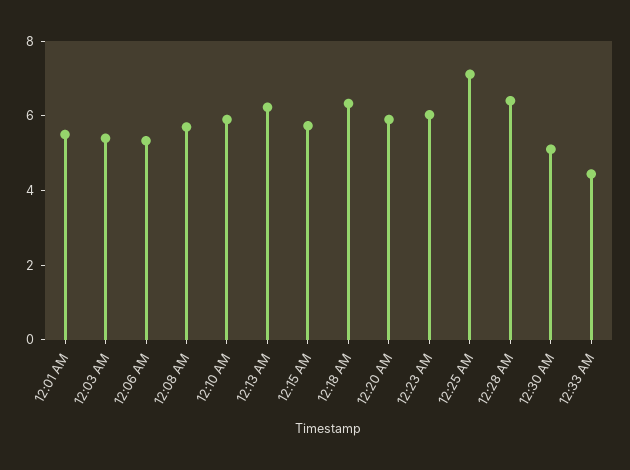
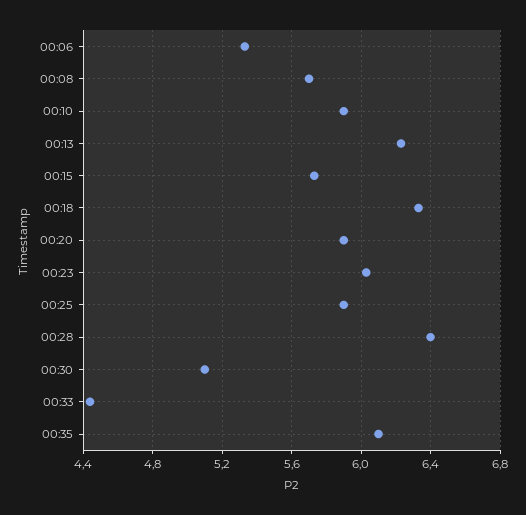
12:01 AM: 5.5 -> none
12:03 AM: 5.5 -> none
12:25 AM: 7 -> 5.9
00:35: none -> 6.1

